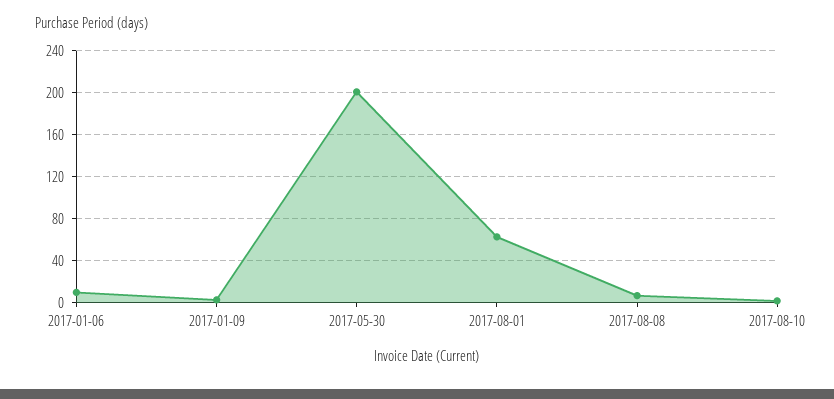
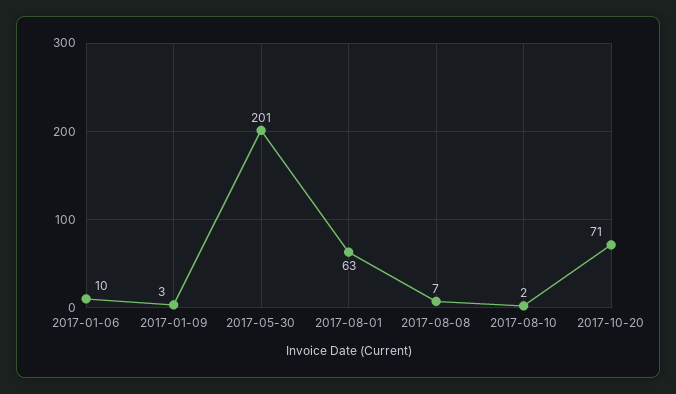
2017-10-20: none -> 71

